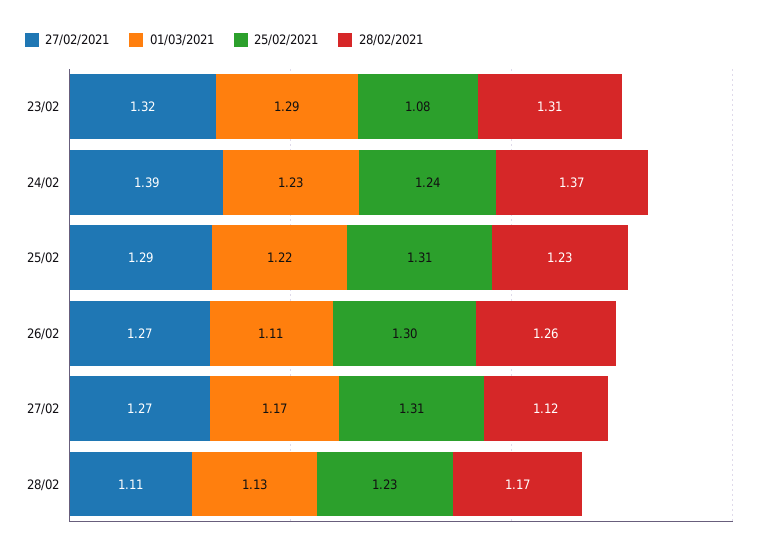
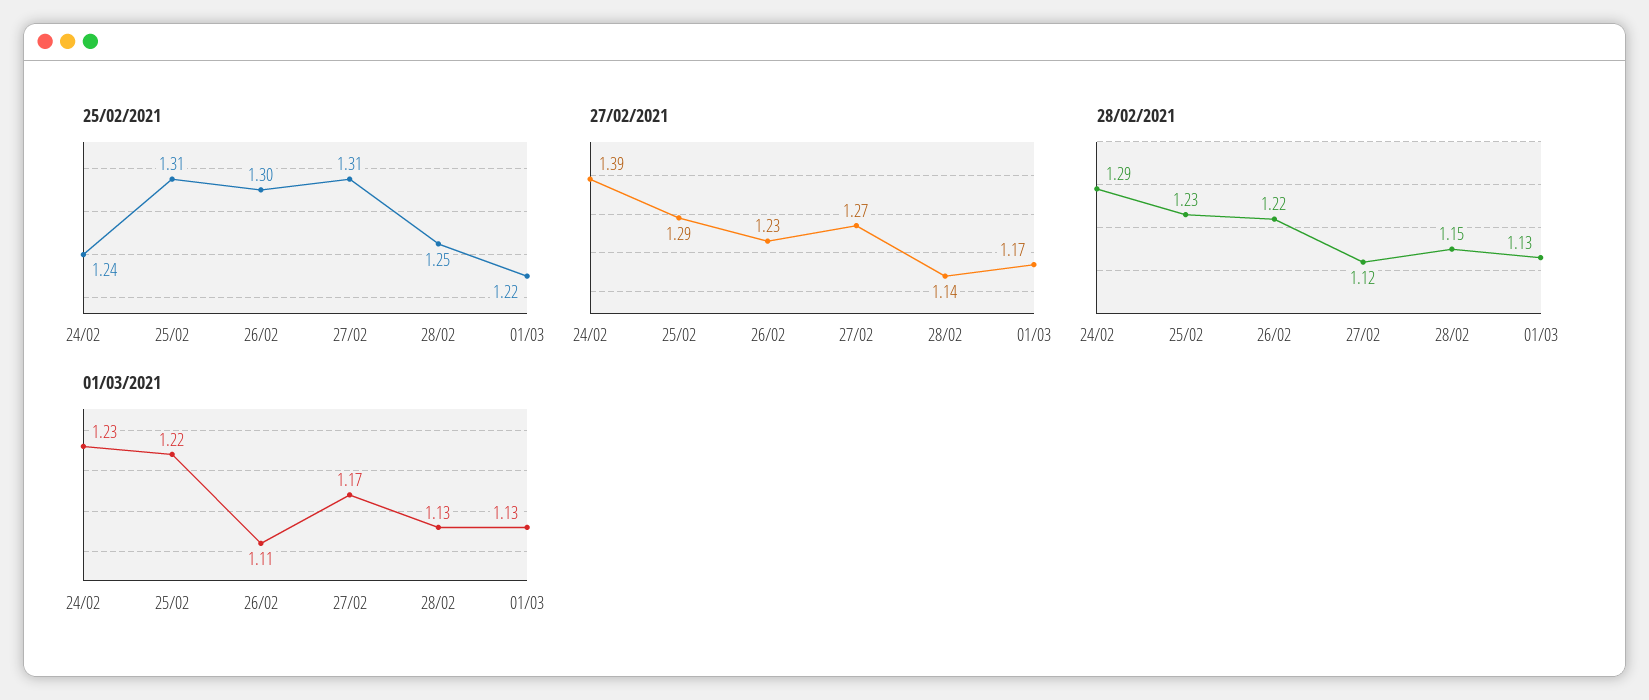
27/02/2021, 23/02: 1.32 -> none
01/03/2021, 23/02: 1.29 -> none
25/02/2021, 23/02: 1.08 -> none
28/02/2021, 23/02: 1.31 -> none
28/02/2021, 24/02: 1.37 -> 1.29
27/02/2021, 26/02: 1.27 -> 1.23
28/02/2021, 26/02: 1.26 -> 1.22
27/02/2021, 28/02: 1.11 -> 1.14
25/02/2021, 28/02: 1.23 -> 1.25
28/02/2021, 28/02: 1.17 -> 1.15
25/02/2021, 01/03: none -> 1.22
27/02/2021, 01/03: none -> 1.17
28/02/2021, 01/03: none -> 1.13
01/03/2021, 01/03: none -> 1.13

